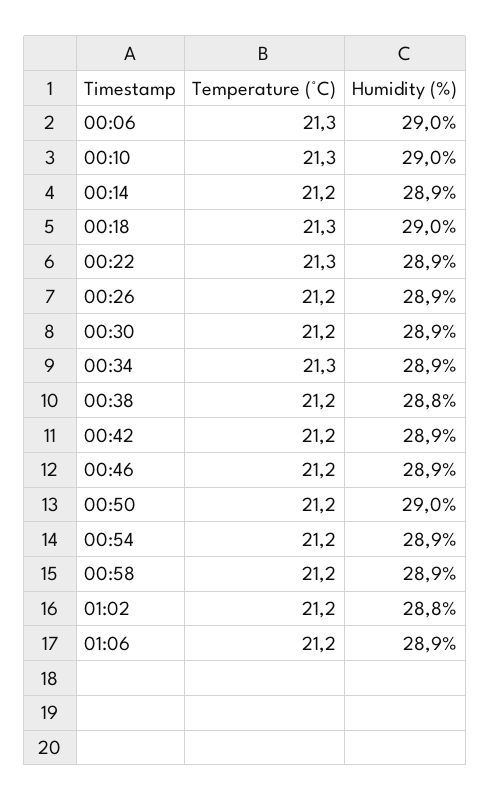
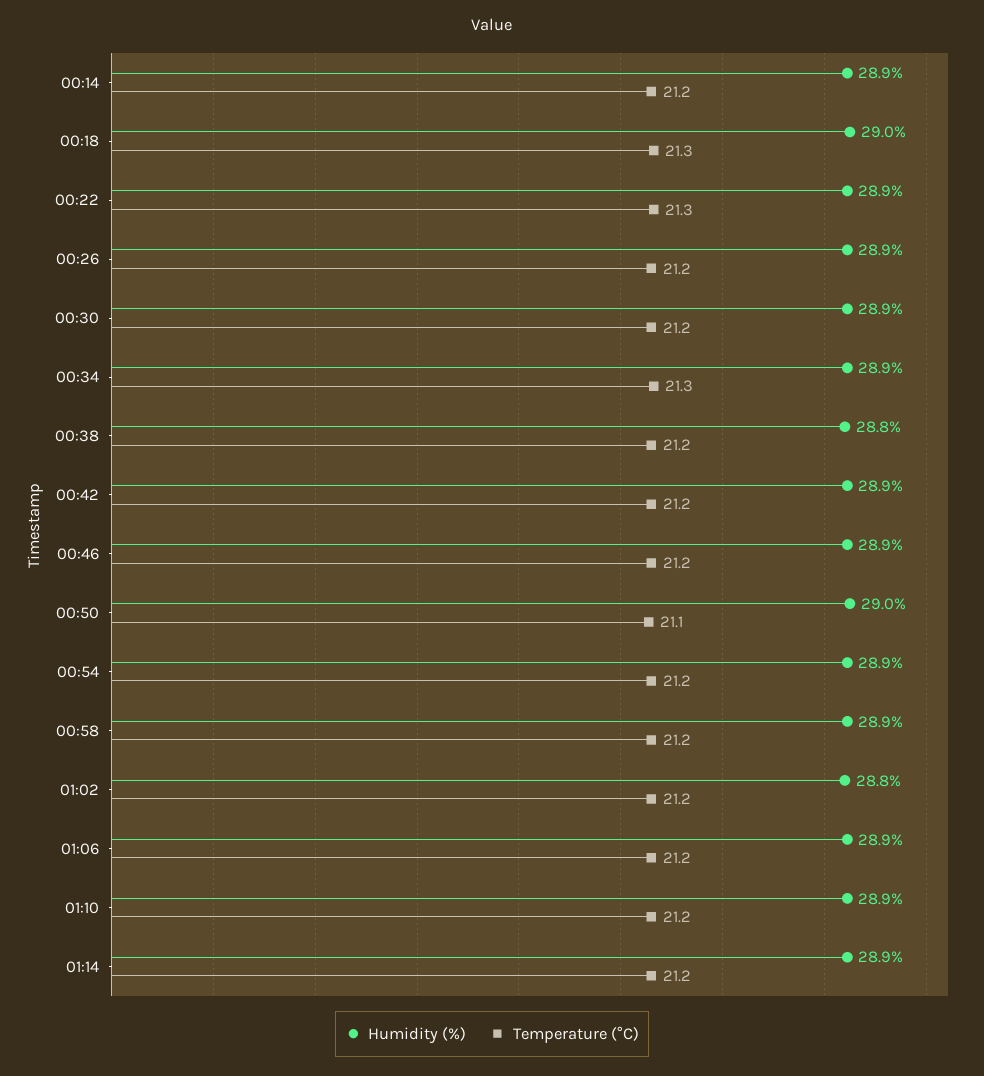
Temperature (°C), 00:06: 21.3 -> none
Humidity (%), 00:06: 29 -> none
Temperature (°C), 00:10: 21.3 -> none
Humidity (%), 00:10: 29 -> none
Temperature (°C), 00:50: 21.2 -> 21.1
Humidity (%), 01:10: none -> 28.9
Temperature (°C), 01:10: none -> 21.2
Humidity (%), 01:14: none -> 28.9
Temperature (°C), 01:14: none -> 21.2

